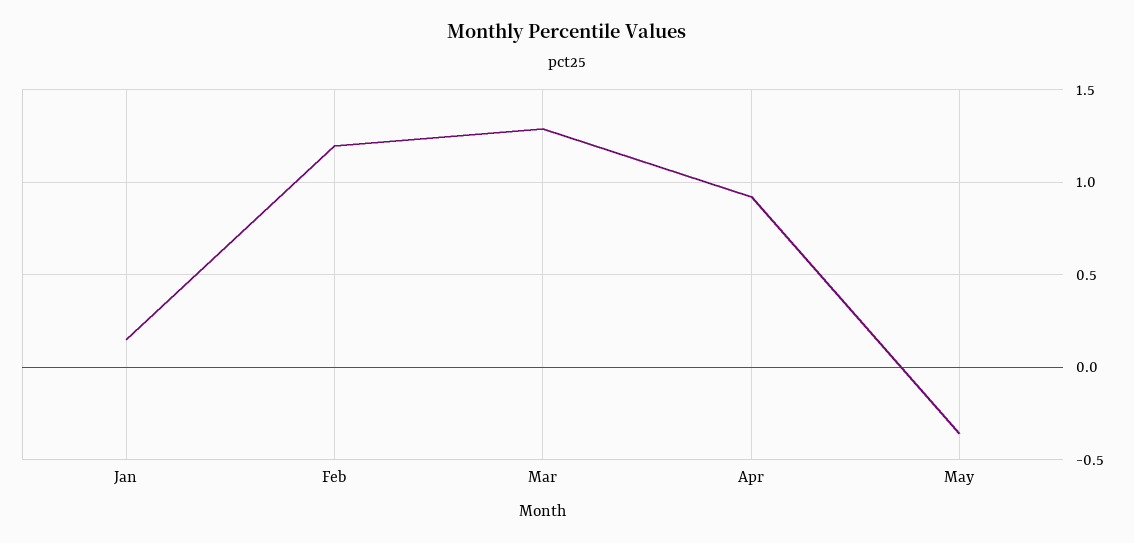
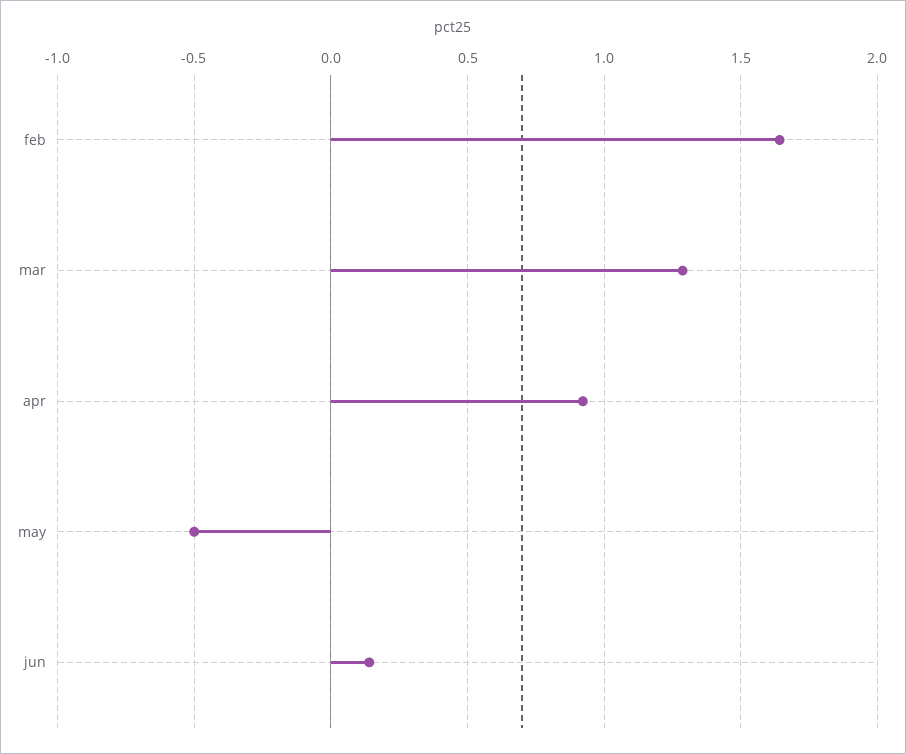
Jan: 0.15 -> none
Feb: 1.2 -> 1.65
May: -0.35 -> -0.5
jun: none -> 0.15

